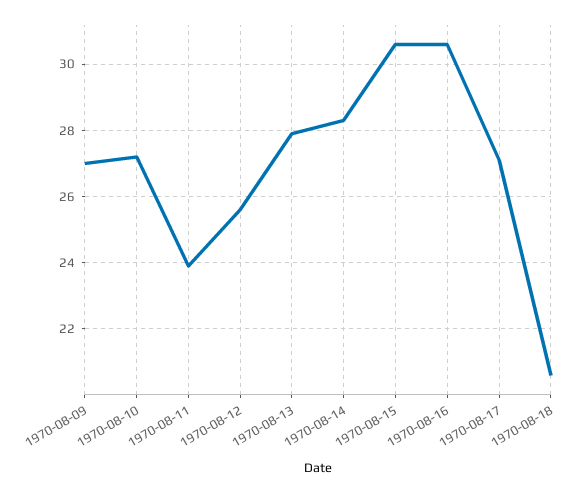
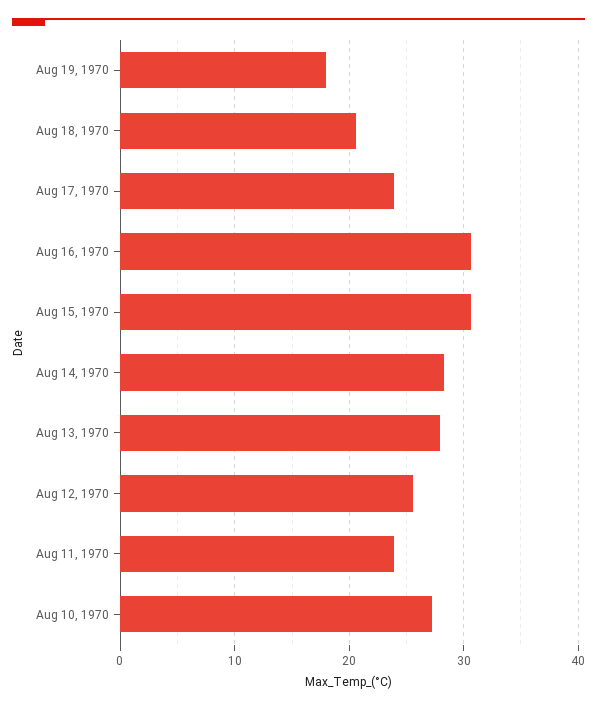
1970-08-09: 27 -> none
1970-08-17: 27 -> 24
Aug 19, 1970: none -> 18

